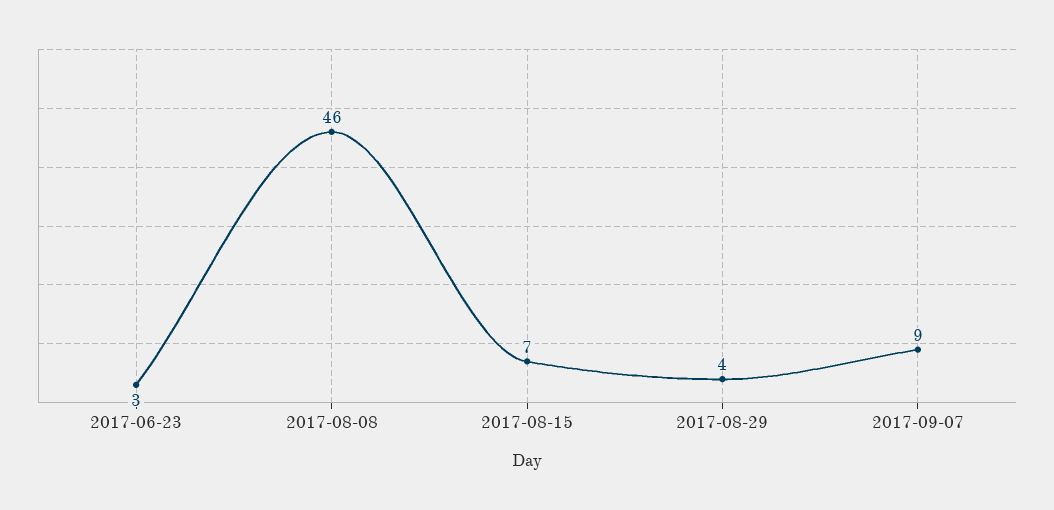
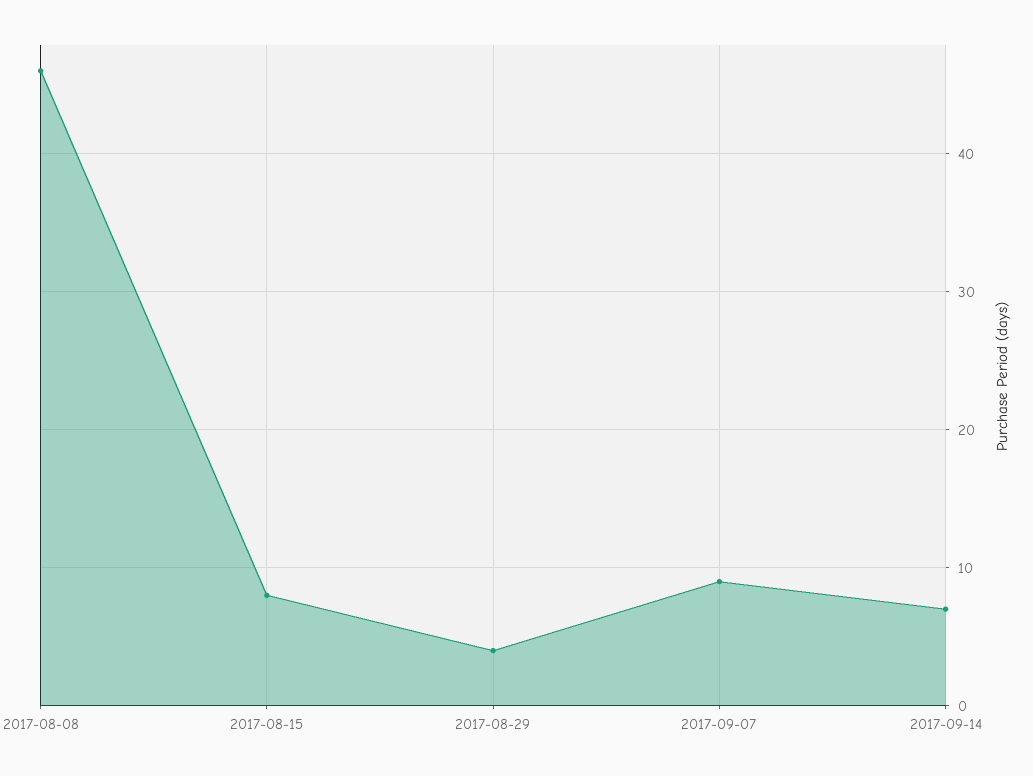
2017-06-23: 3 -> none
2017-08-15: 7 -> 8
2017-09-14: none -> 7

